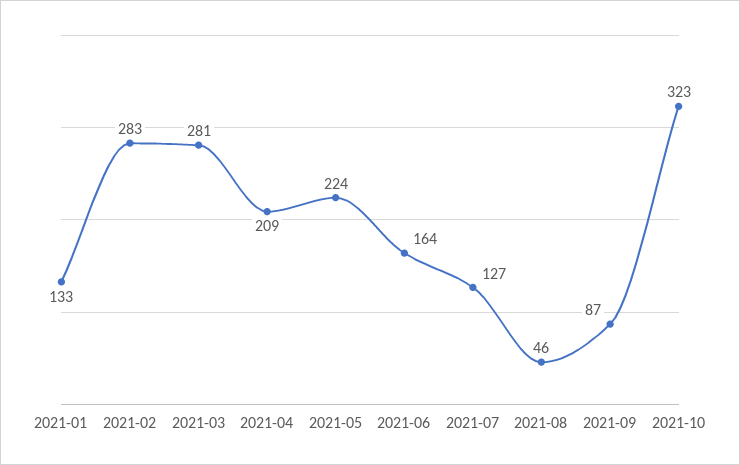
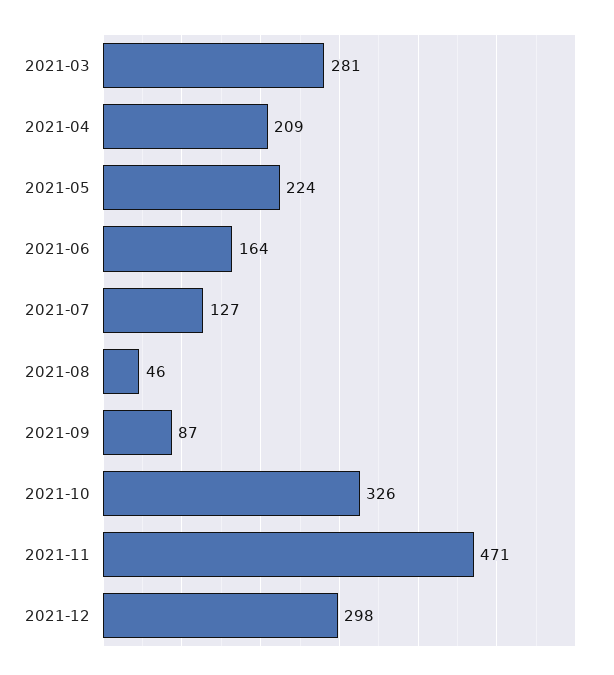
2021-01: 133 -> none
2021-02: 283 -> none
2021-10: 323 -> 326
2021-11: none -> 471
2021-12: none -> 298

